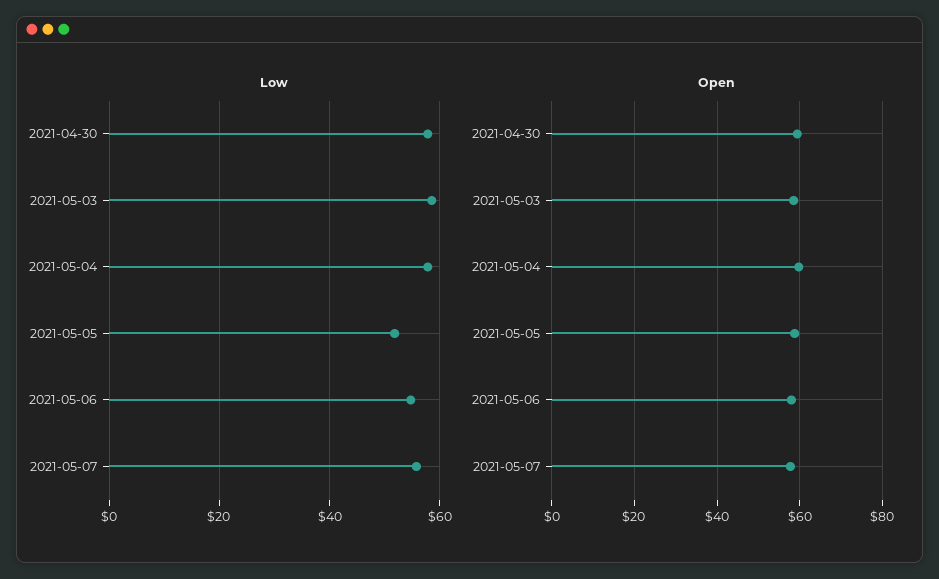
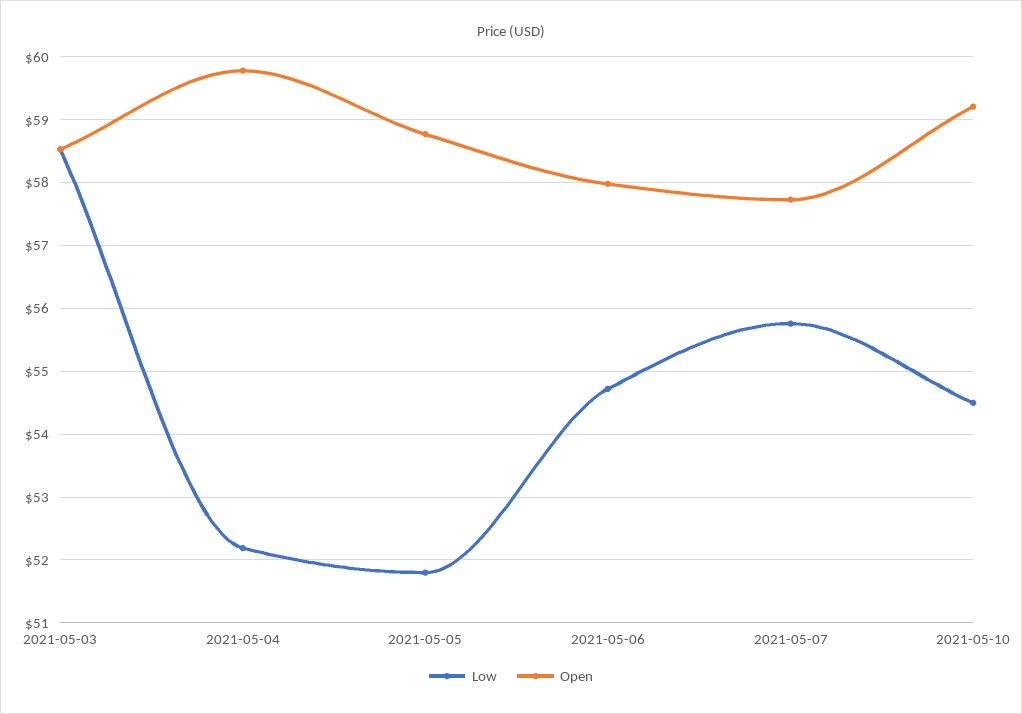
Low, 2021-04-30: 58 -> none
Low, 2021-05-04: 58 -> 52.2
Open, 2021-04-30: 60 -> none
Low, 2021-05-10: none -> 54.5
Open, 2021-05-10: none -> 59.2

